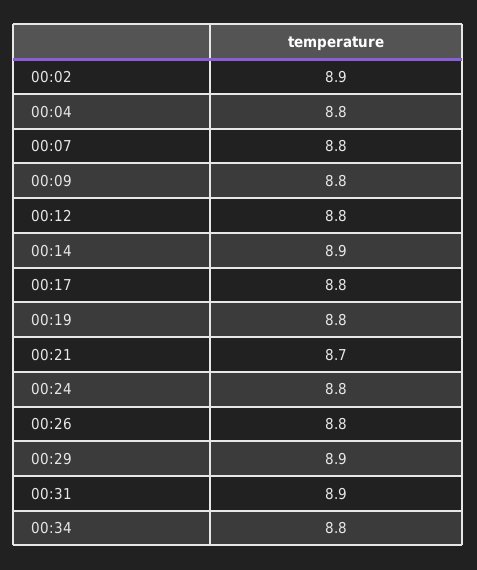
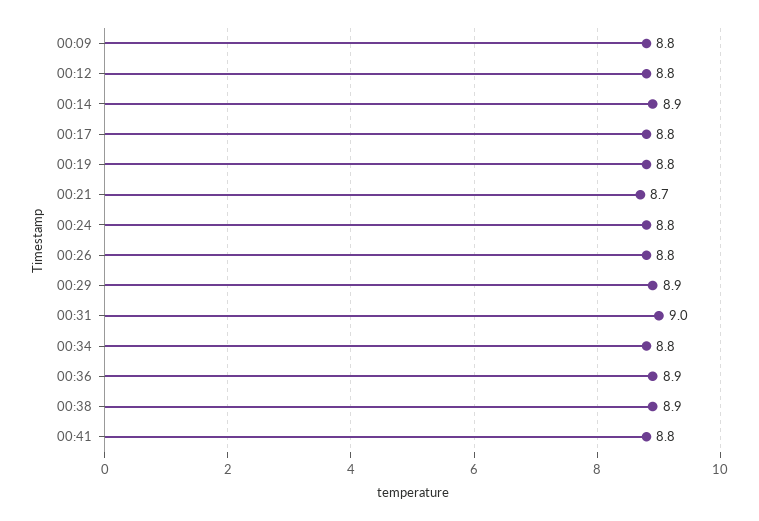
00:02: 8.9 -> none
00:04: 8.8 -> none
00:07: 8.8 -> none
00:31: 8.9 -> 9
00:36: none -> 8.9
00:38: none -> 8.9
00:41: none -> 8.8

